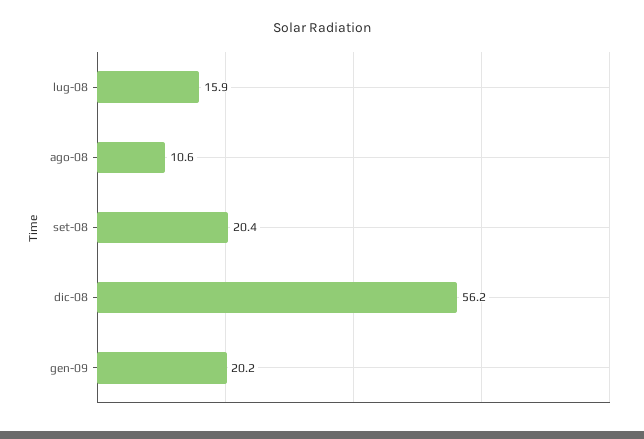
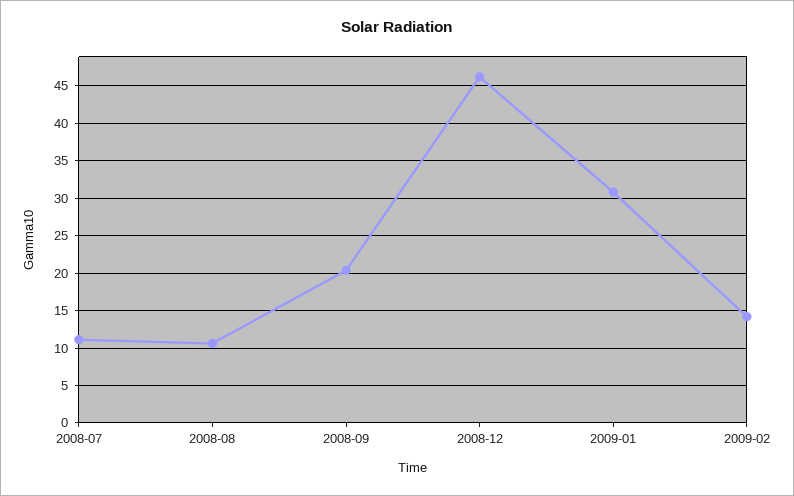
lug-08: 15.9 -> 11
dic-08: 56.2 -> 46
gen-09: 20.2 -> 31
2009-02: none -> 14

